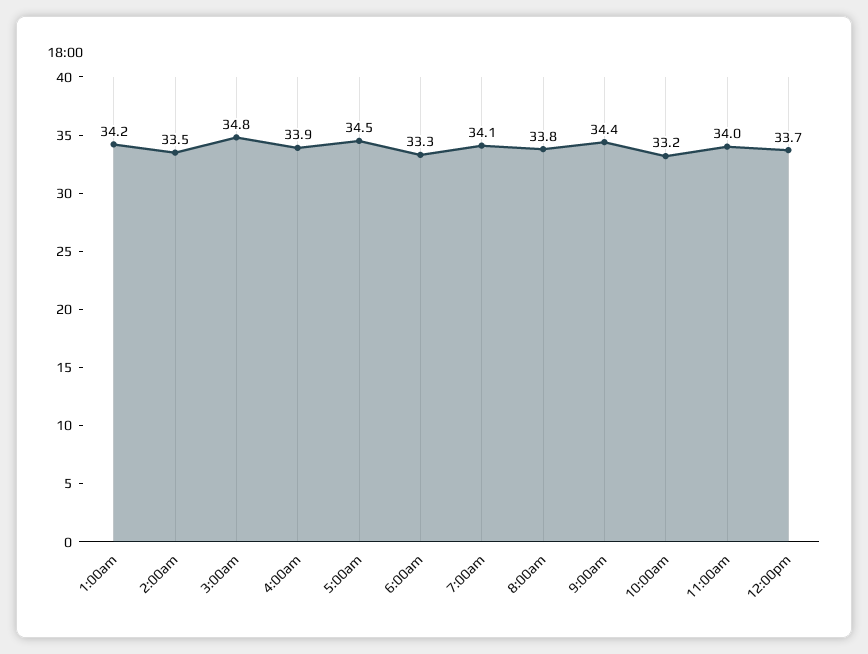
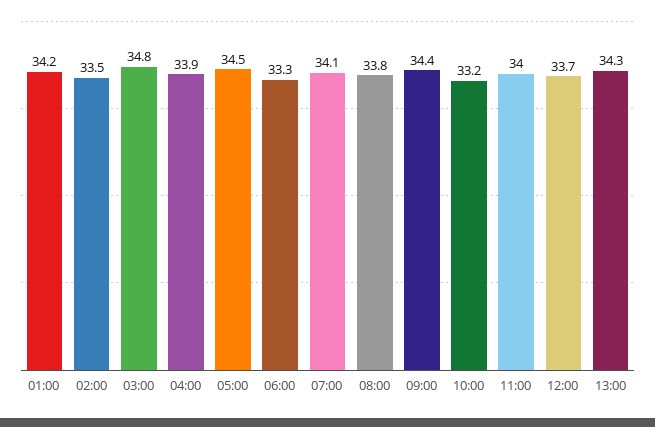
13:00: none -> 34.3

